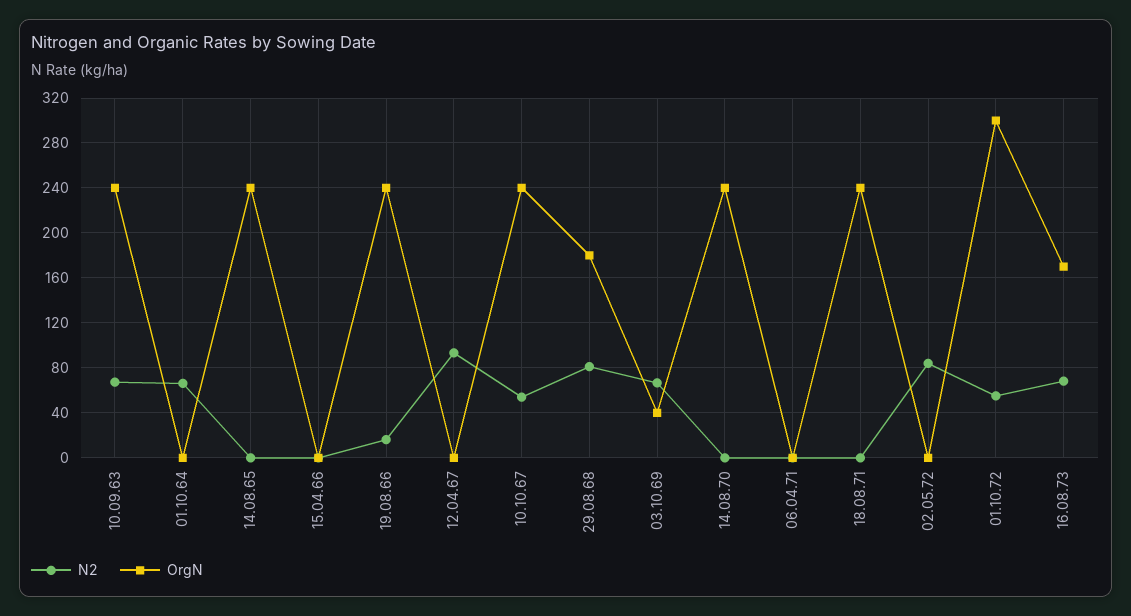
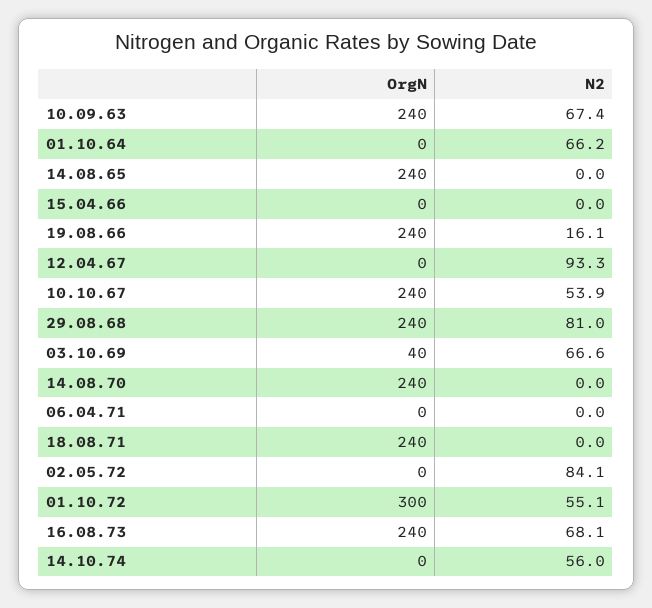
OrgN, 29.08.68: 180 -> 240
OrgN, 16.08.73: 170 -> 240
OrgN, 14.10.74: none -> 0
N2, 14.10.74: none -> 56

